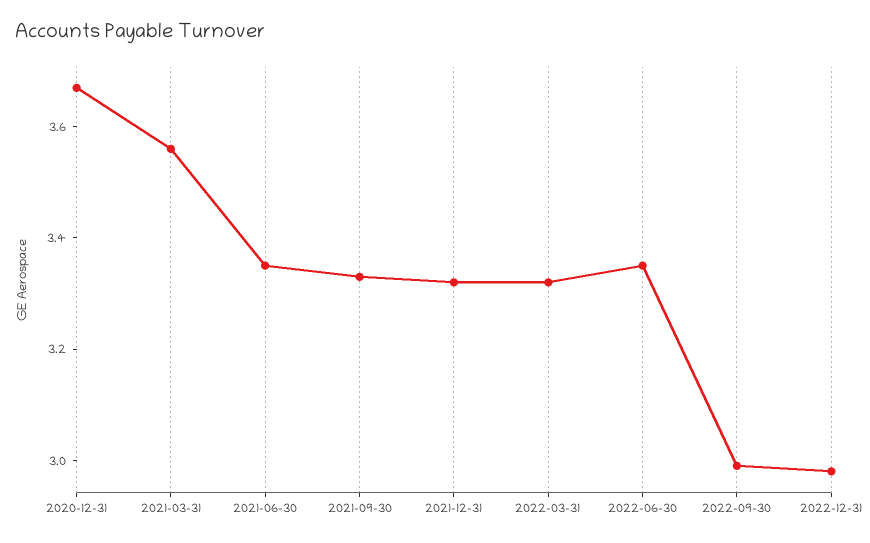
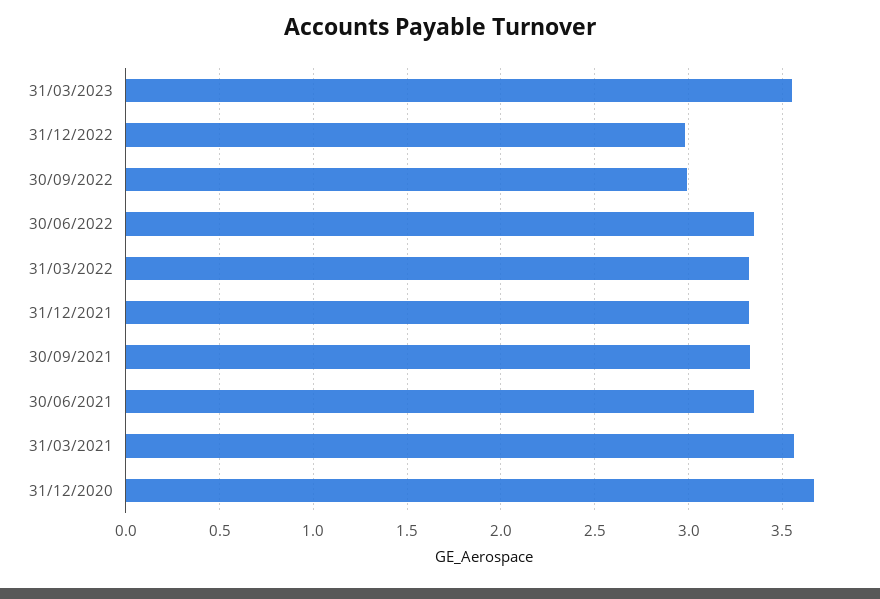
31/03/2023: none -> 3.55

